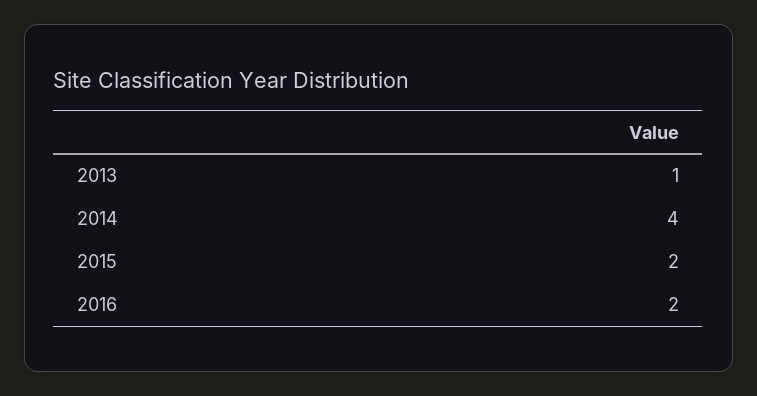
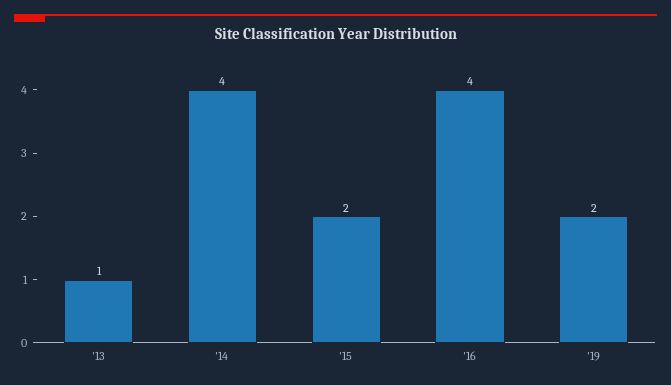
2016: 2 -> 4
'19: none -> 2

